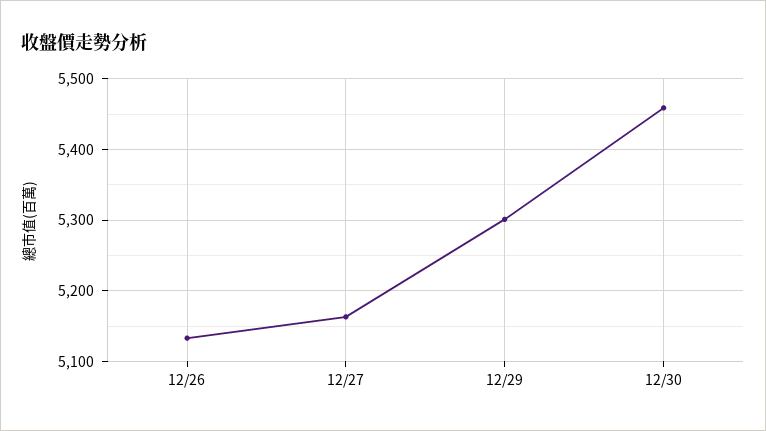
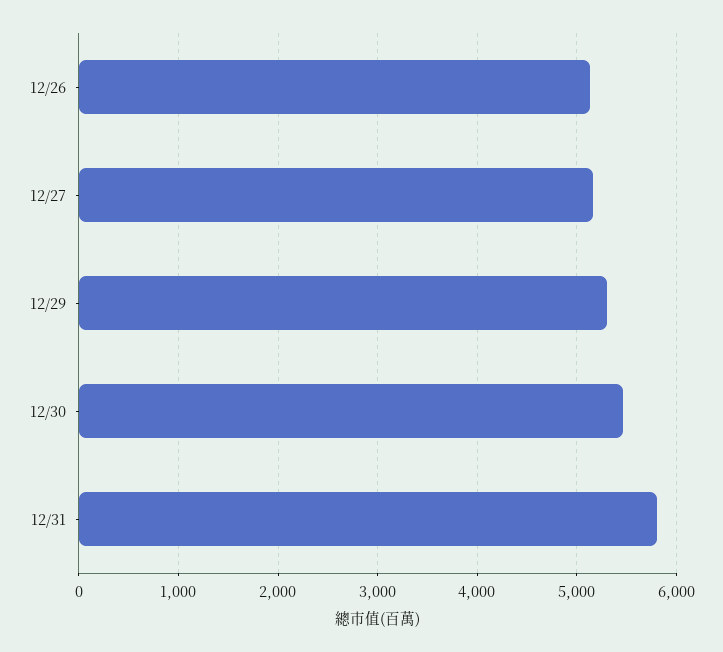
12/31: none -> 5800

